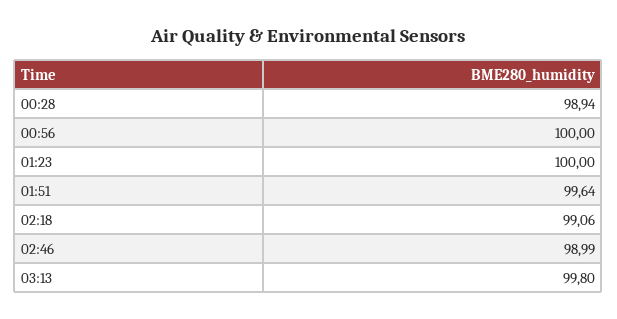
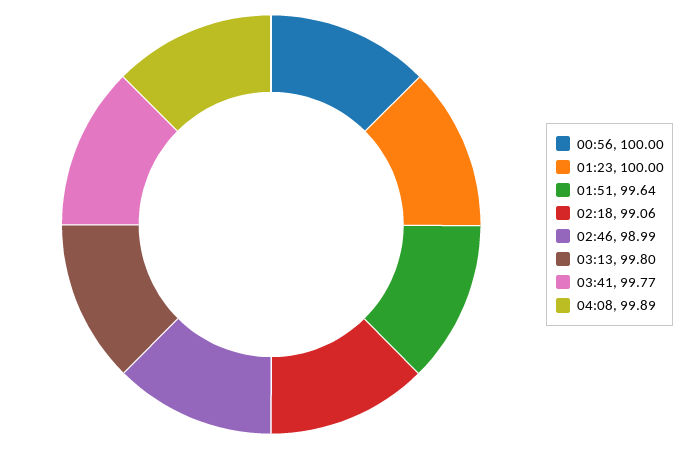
00:28: 98.94 -> none
03:41: none -> 99.77
04:08: none -> 99.89

